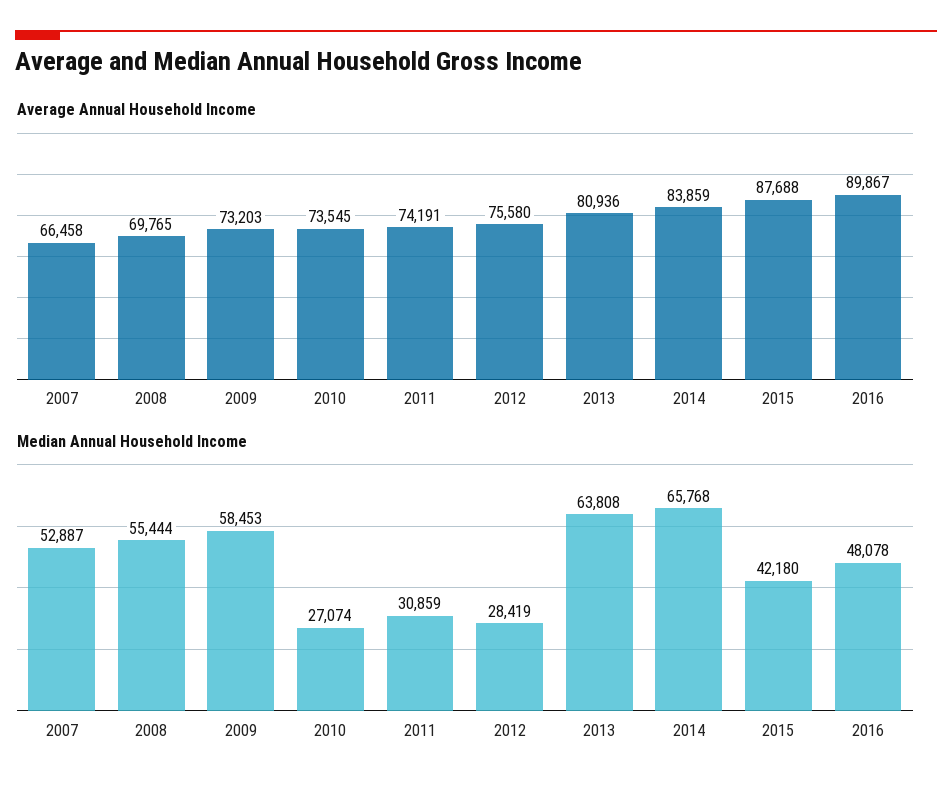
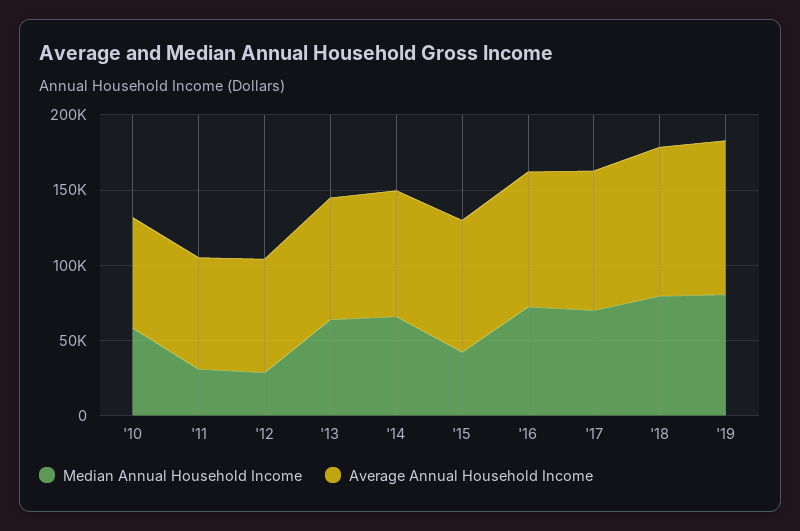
Average Annual Household Income, 2007: 66458 -> none
Average Annual Household Income, 2008: 69765 -> none
Average Annual Household Income, 2009: 73203 -> none
Median Annual Household Income, 2007: 52887 -> none
Median Annual Household Income, 2008: 55444 -> none
Median Annual Household Income, 2009: 58453 -> none
Median Annual Household Income, 2010: 27074 -> 60000
Median Annual Household Income, 2016: 48078 -> 70000
Median Annual Household Income, '17: none -> 70000
Average Annual Household Income, '17: none -> 90000
Median Annual Household Income, '18: none -> 80000
Average Annual Household Income, '18: none -> 100000
Median Annual Household Income, '19: none -> 80000
Average Annual Household Income, '19: none -> 100000

